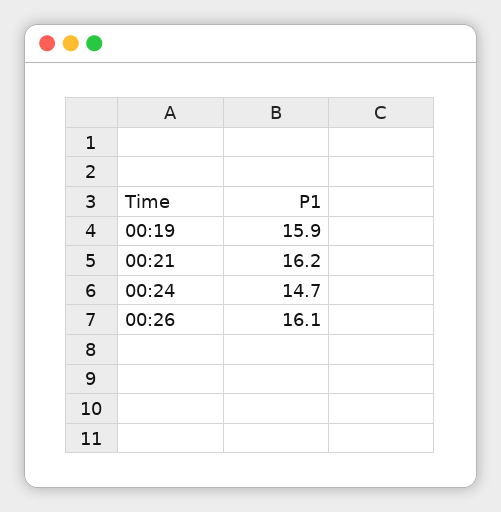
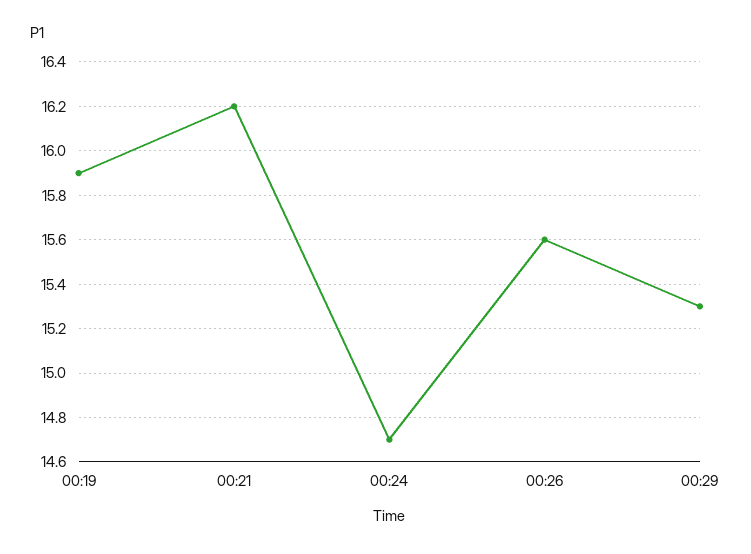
00:26: 16.1 -> 15.6
00:29: none -> 15.3

